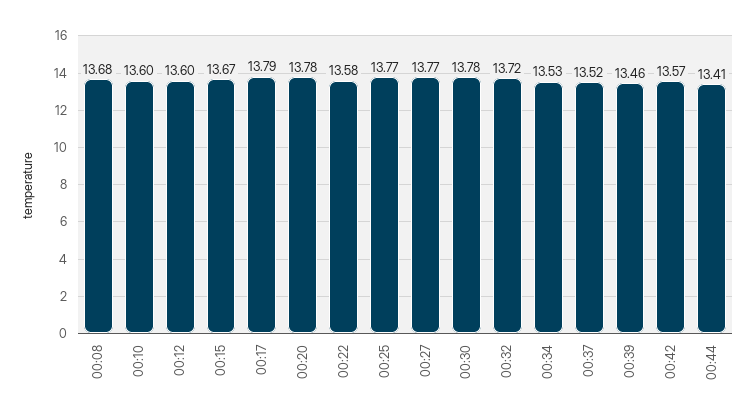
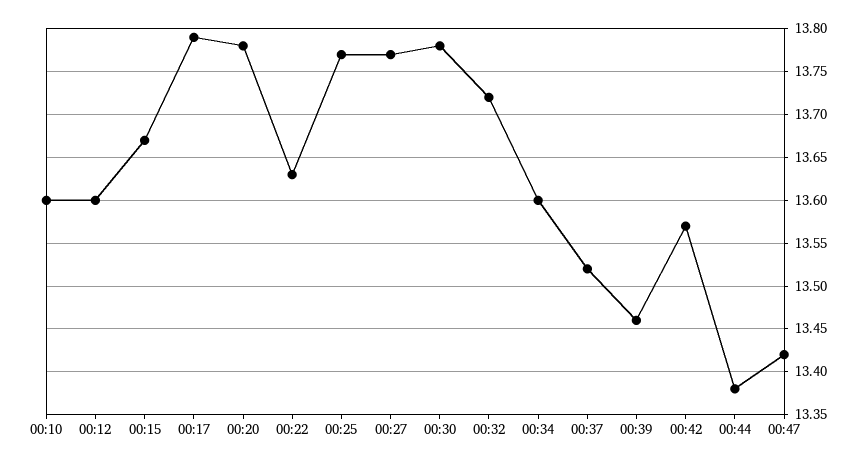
00:08: 13.68 -> none
00:22: 13.58 -> 13.63
00:34: 13.53 -> 13.6
00:44: 13.41 -> 13.38
00:47: none -> 13.42

